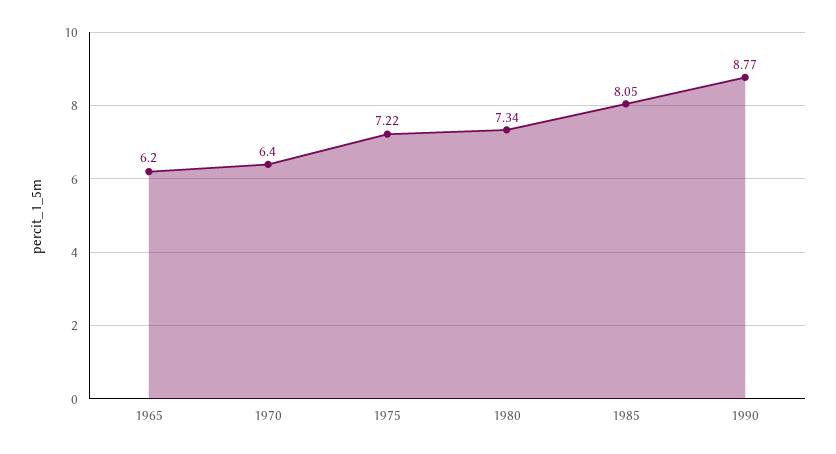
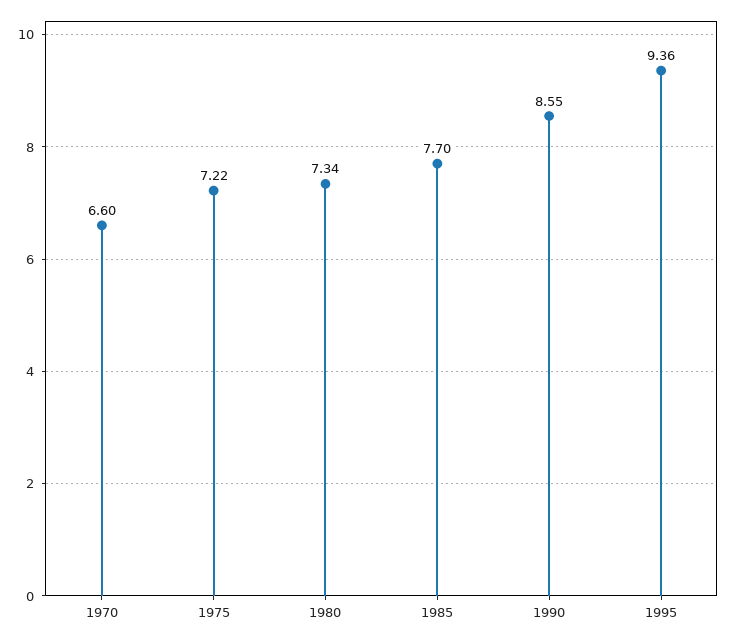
1965: 6.2 -> none
1970: 6.4 -> 6.6
1985: 8.05 -> 7.7
1990: 8.77 -> 8.55
1995: none -> 9.36

